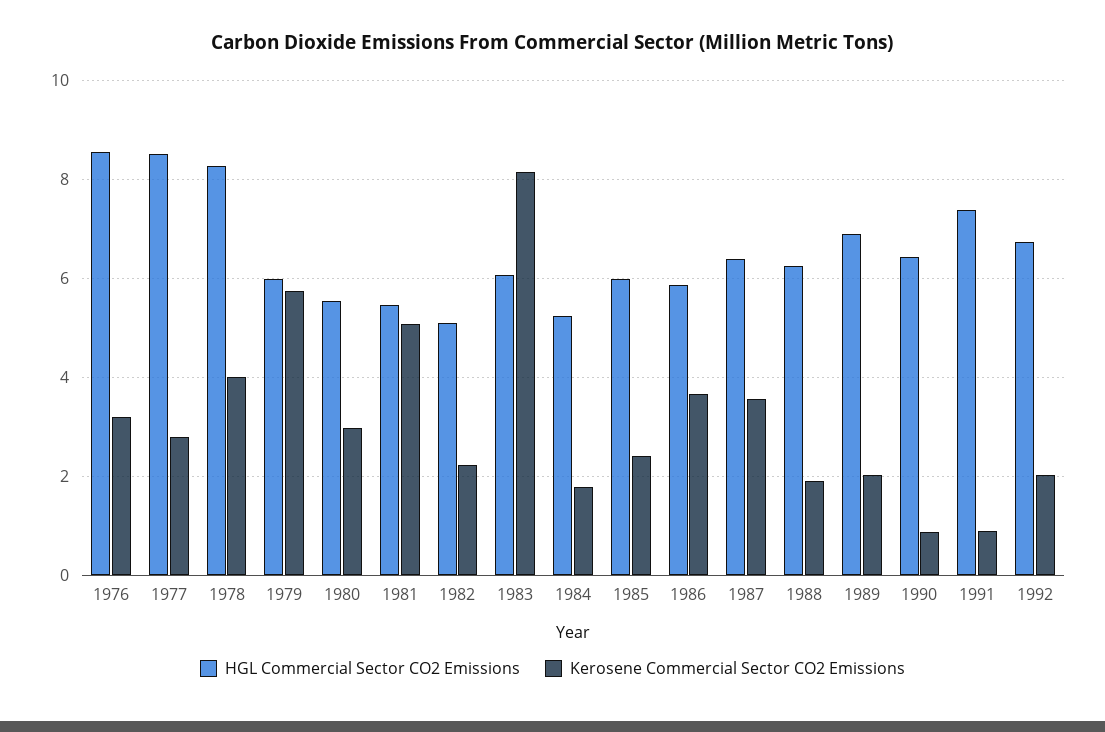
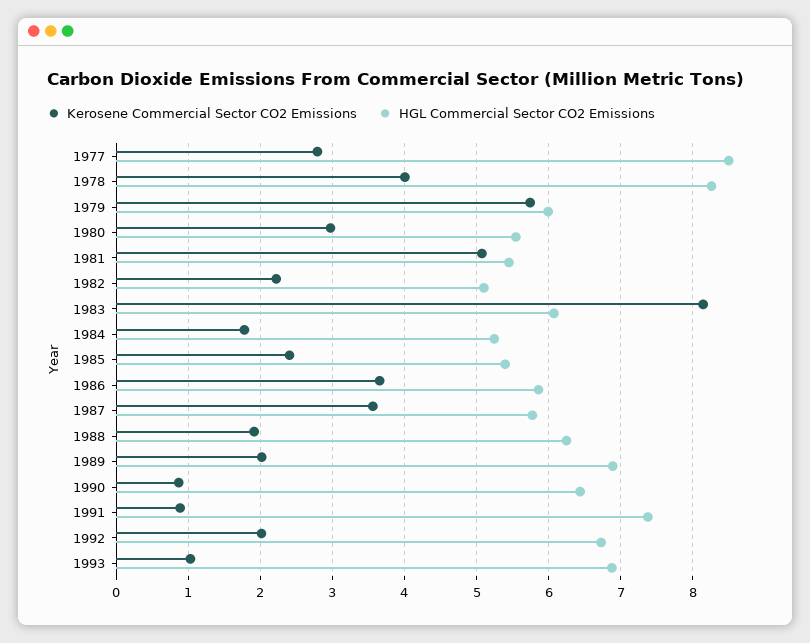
HGL Commercial Sector CO2 Emissions, 1976: 8.6 -> none
Kerosene Commercial Sector CO2 Emissions, 1976: 3.2 -> none
HGL Commercial Sector CO2 Emissions, 1985: 6 -> 5.4
HGL Commercial Sector CO2 Emissions, 1987: 6.4 -> 5.8
Kerosene Commercial Sector CO2 Emissions, 1993: none -> 1
HGL Commercial Sector CO2 Emissions, 1993: none -> 6.9

